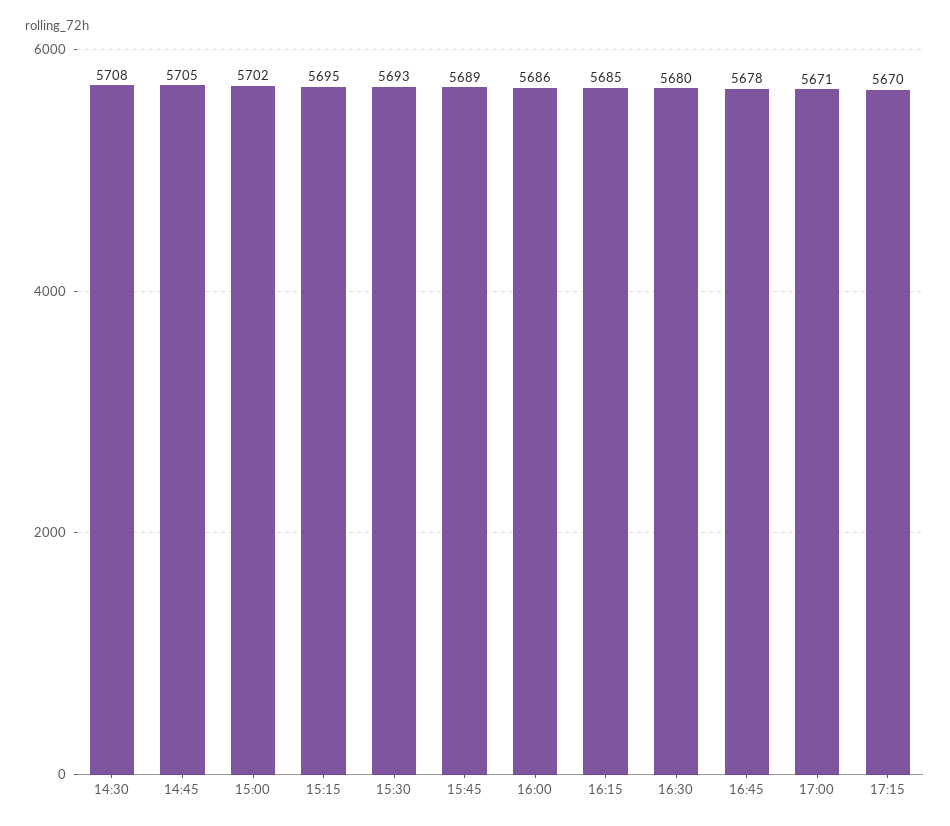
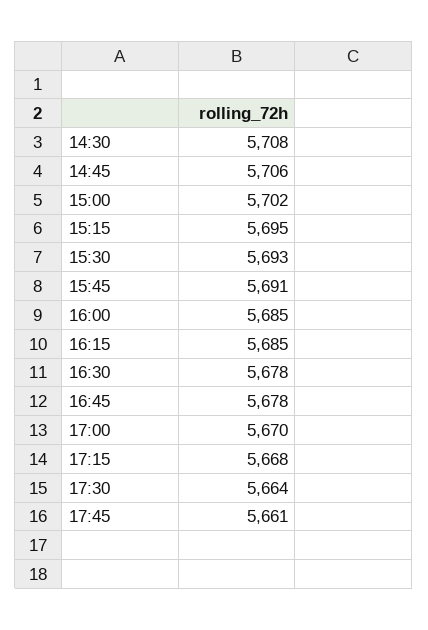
14:45: 5705 -> 5706
15:45: 5689 -> 5691
16:00: 5686 -> 5685
16:30: 5680 -> 5678
17:00: 5671 -> 5670
17:15: 5670 -> 5668
17:30: none -> 5664
17:45: none -> 5661

